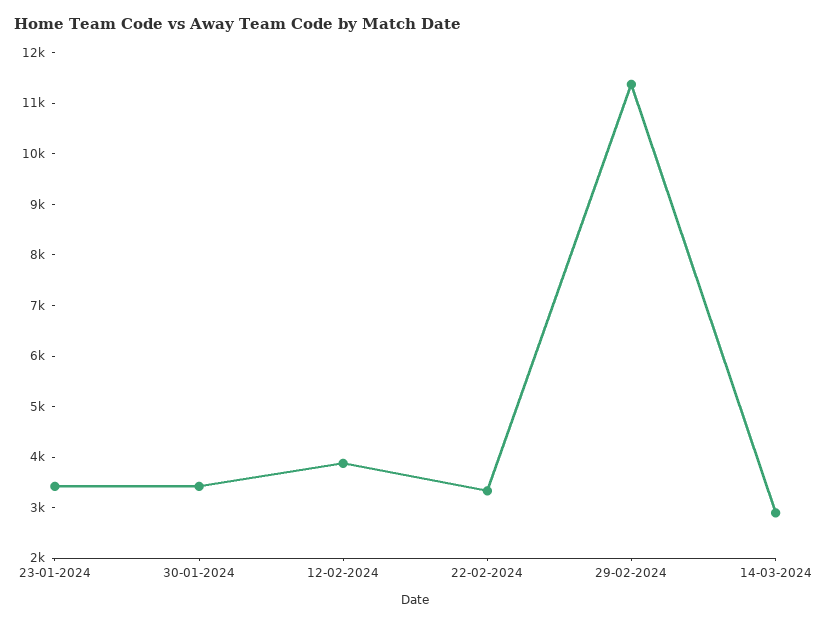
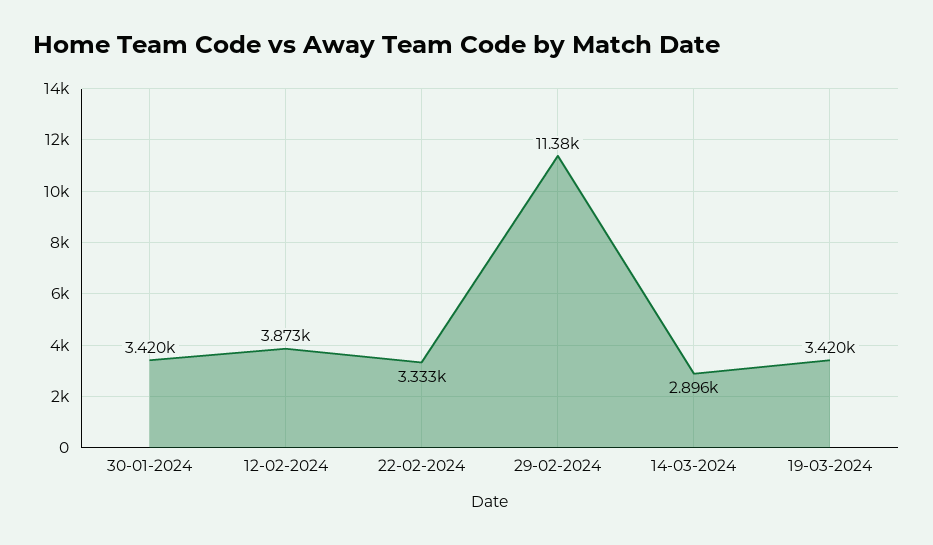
23-01-2024: 3400 -> none
19-03-2024: none -> 3420

